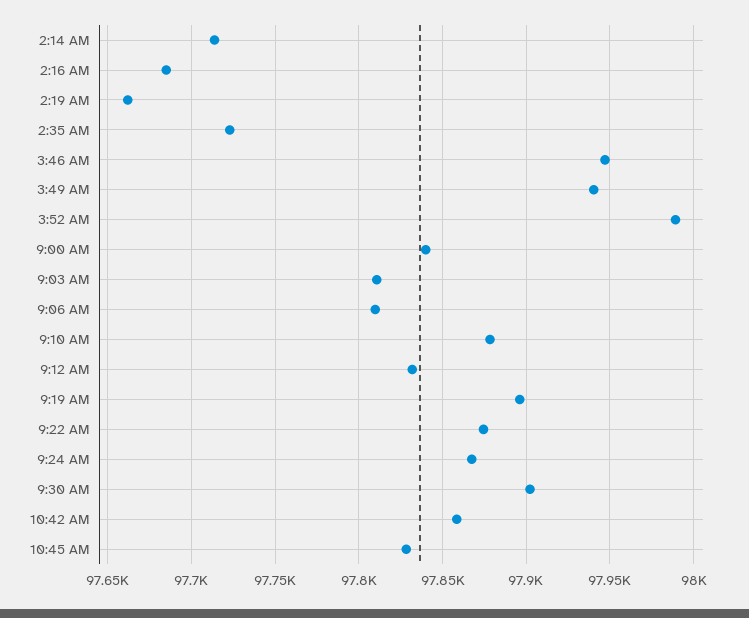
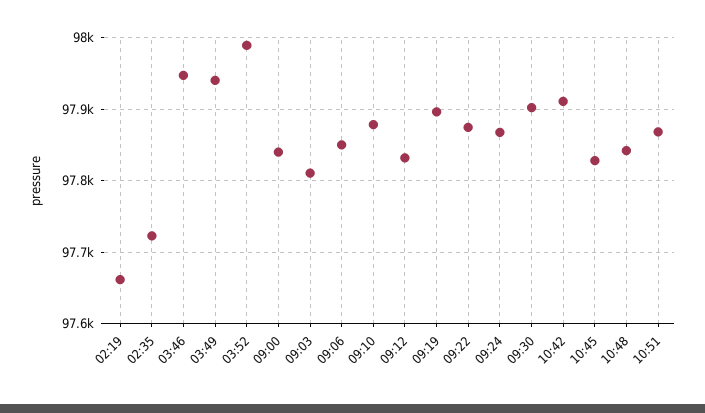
2:14 AM: 97715 -> none
2:16 AM: 97685 -> none
9:06 AM: 97810 -> 97850
10:42 AM: 97860 -> 97910
10:48: none -> 97840
10:51: none -> 97870

